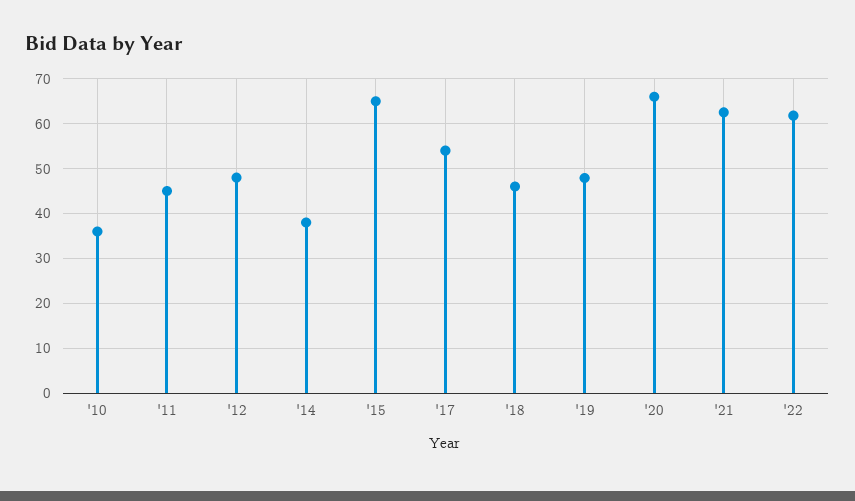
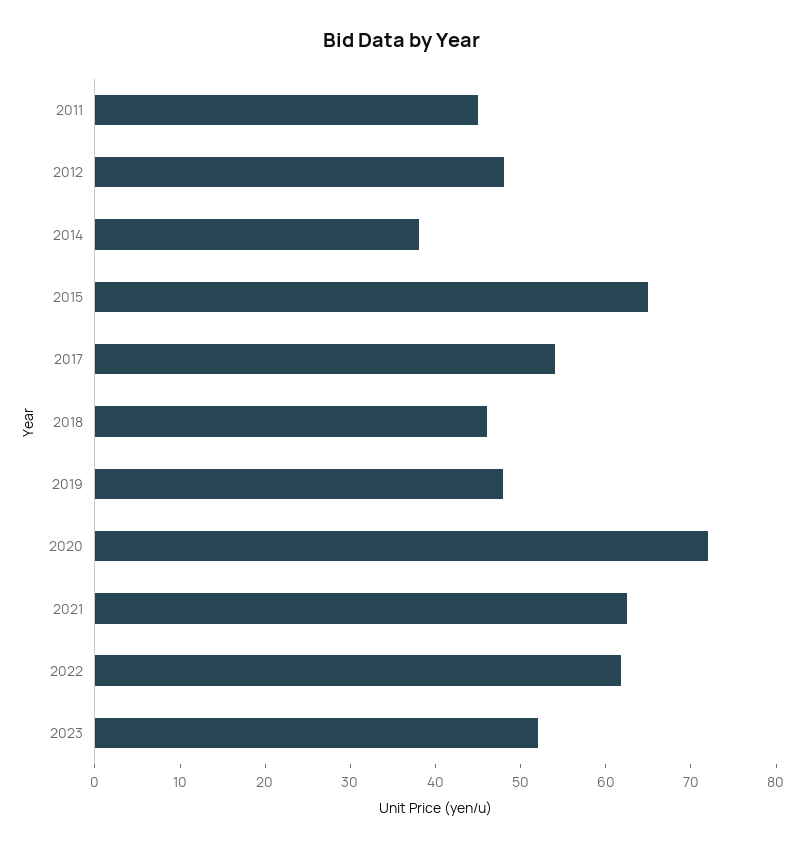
'10: 36 -> none
'20: 66 -> 72
2023: none -> 52

